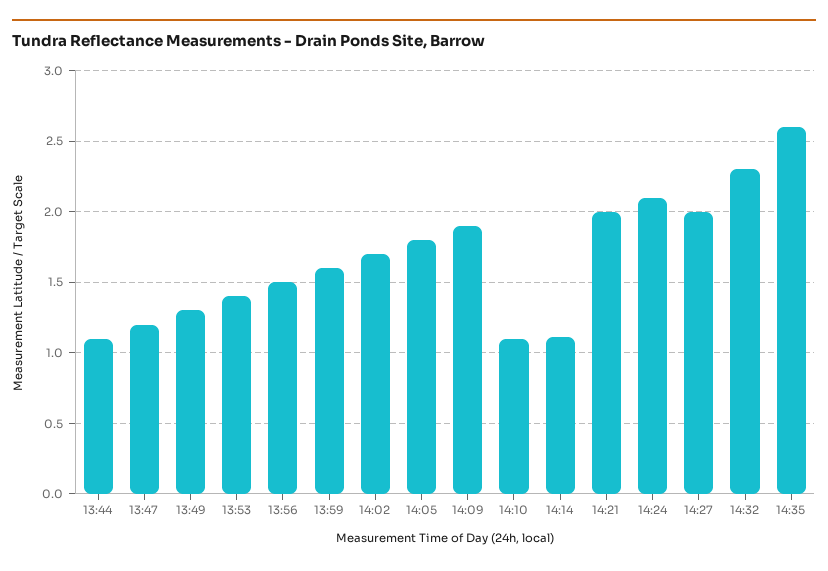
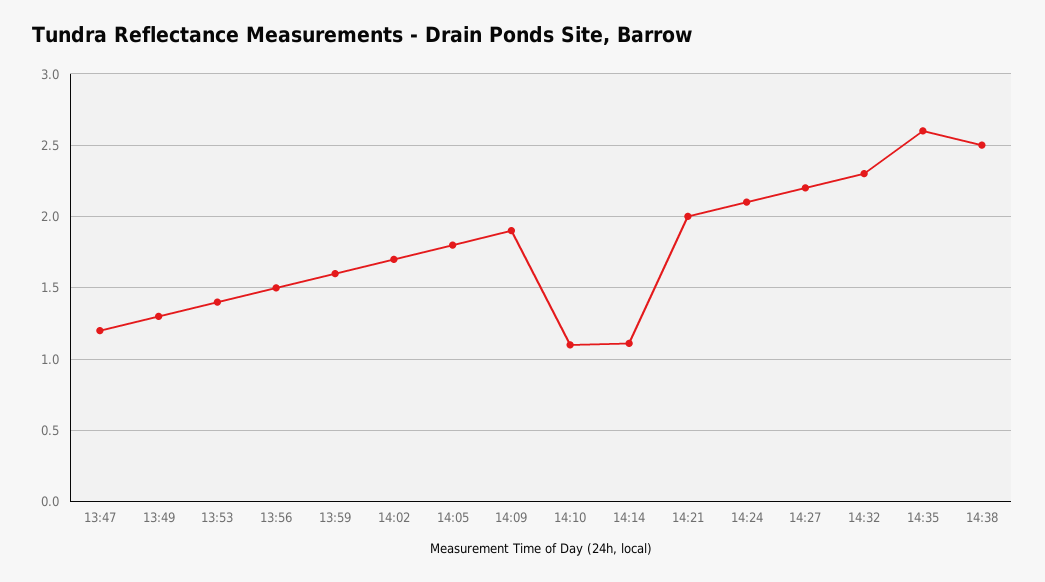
13:44: 1.1 -> none
14:27: 2 -> 2.2
14:38: none -> 2.5

